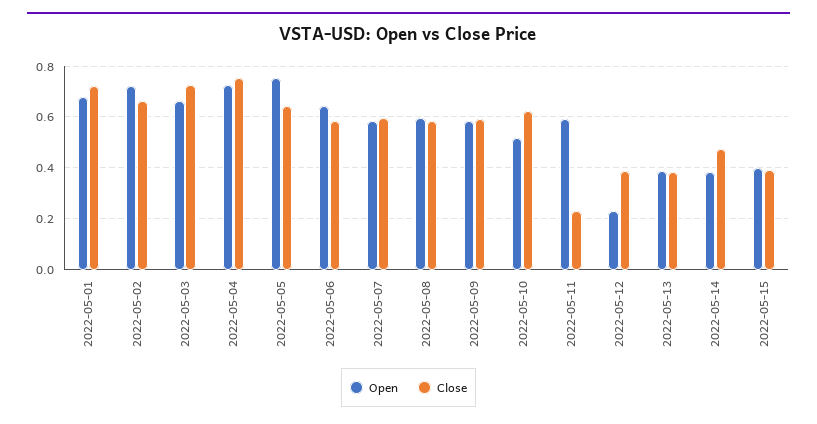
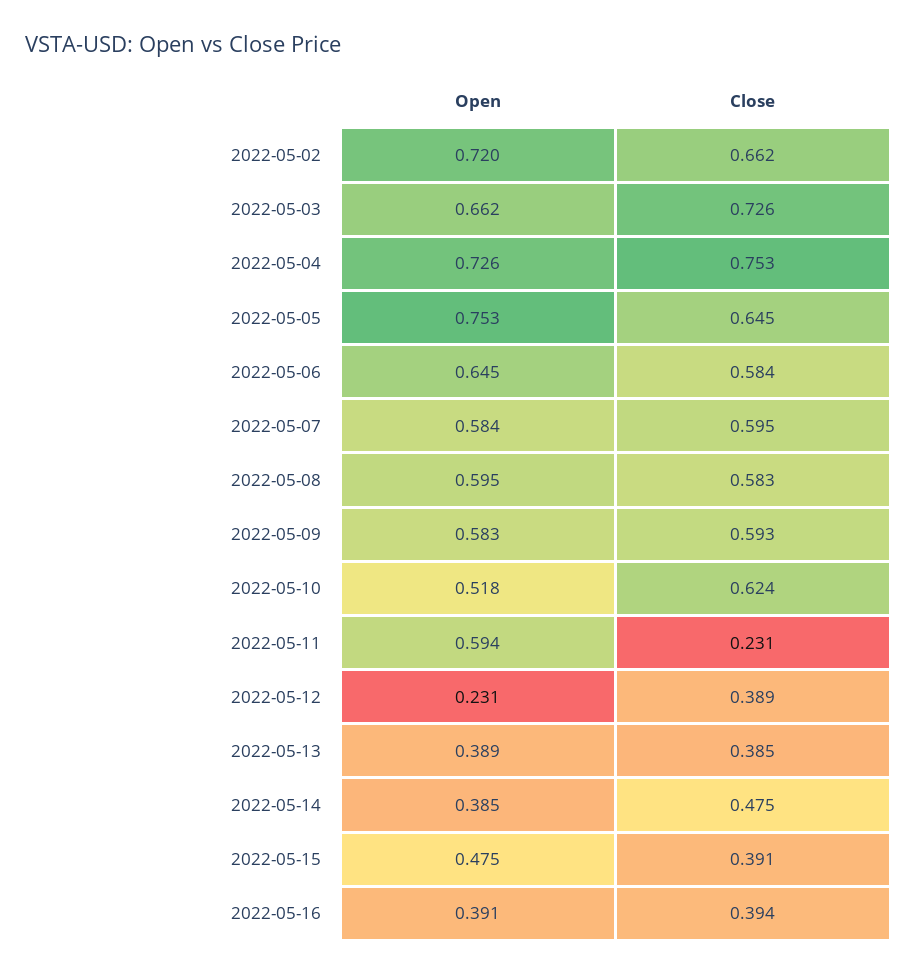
Open, 2022-05-01: 0.675 -> none
Close, 2022-05-01: 0.725 -> none
Open, 2022-05-15: 0.4 -> 0.475
Open, 2022-05-16: none -> 0.391
Close, 2022-05-16: none -> 0.394

